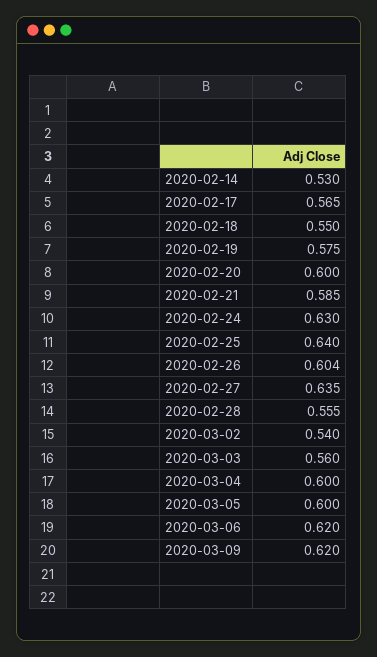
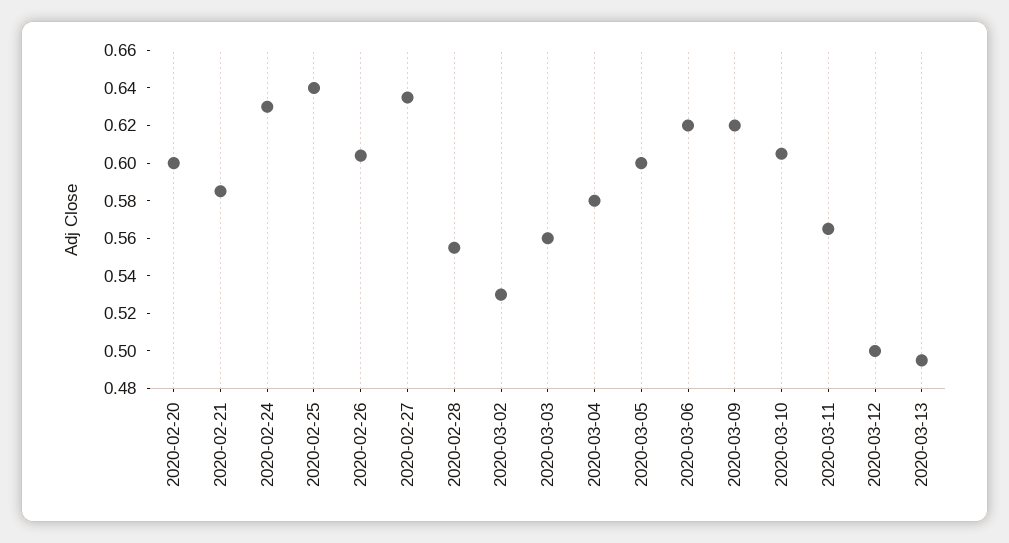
2020-02-14: 0.53 -> none
2020-02-17: 0.565 -> none
2020-02-18: 0.55 -> none
2020-02-19: 0.575 -> none
2020-03-02: 0.54 -> 0.53
2020-03-04: 0.6 -> 0.58
2020-03-10: none -> 0.605
2020-03-11: none -> 0.565
2020-03-12: none -> 0.5
2020-03-13: none -> 0.495

